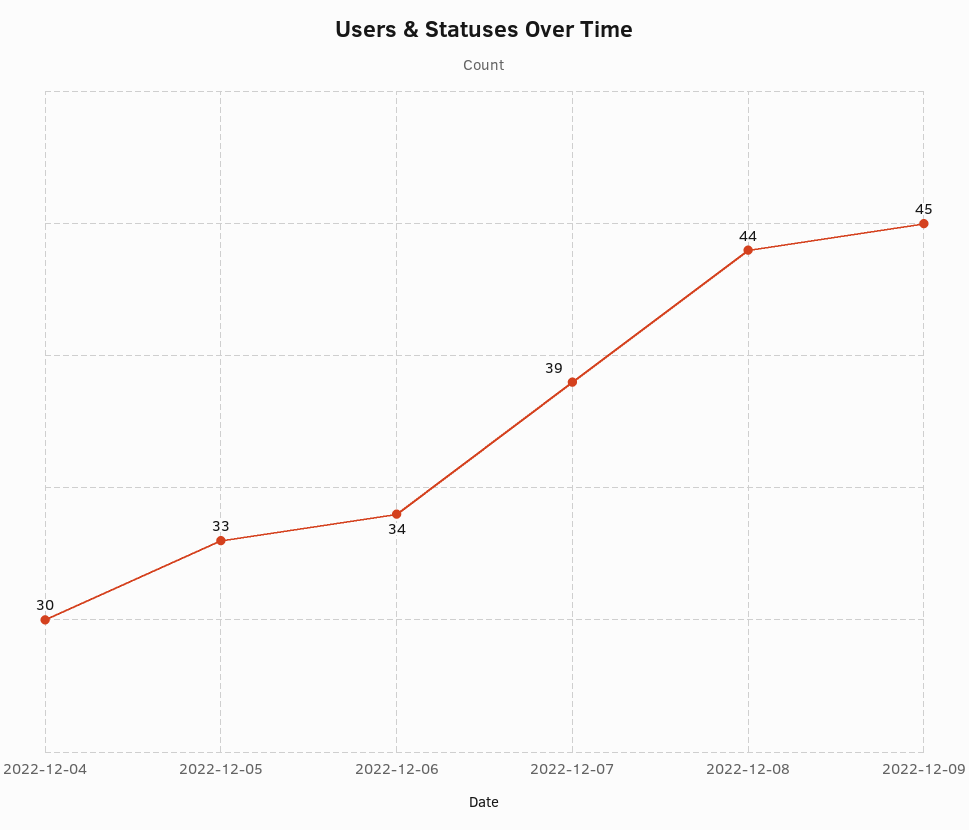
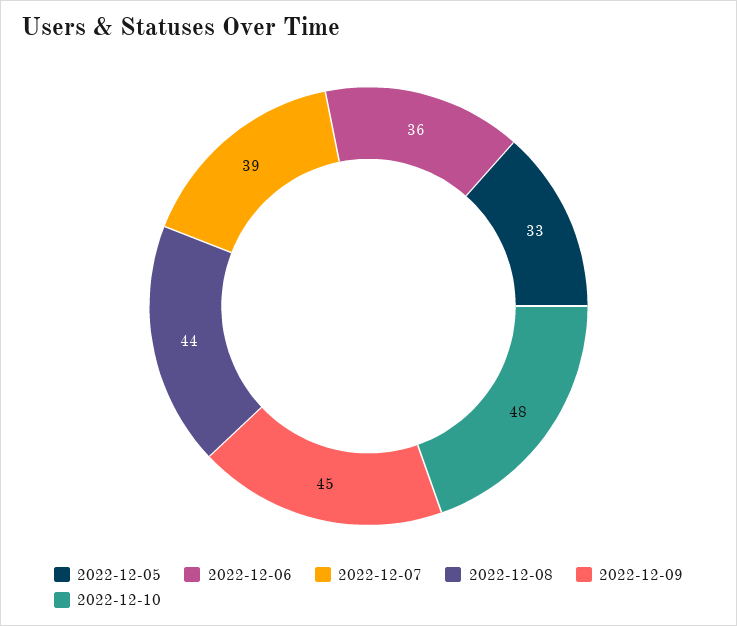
2022-12-04: 30 -> none
2022-12-06: 34 -> 36
2022-12-10: none -> 48

